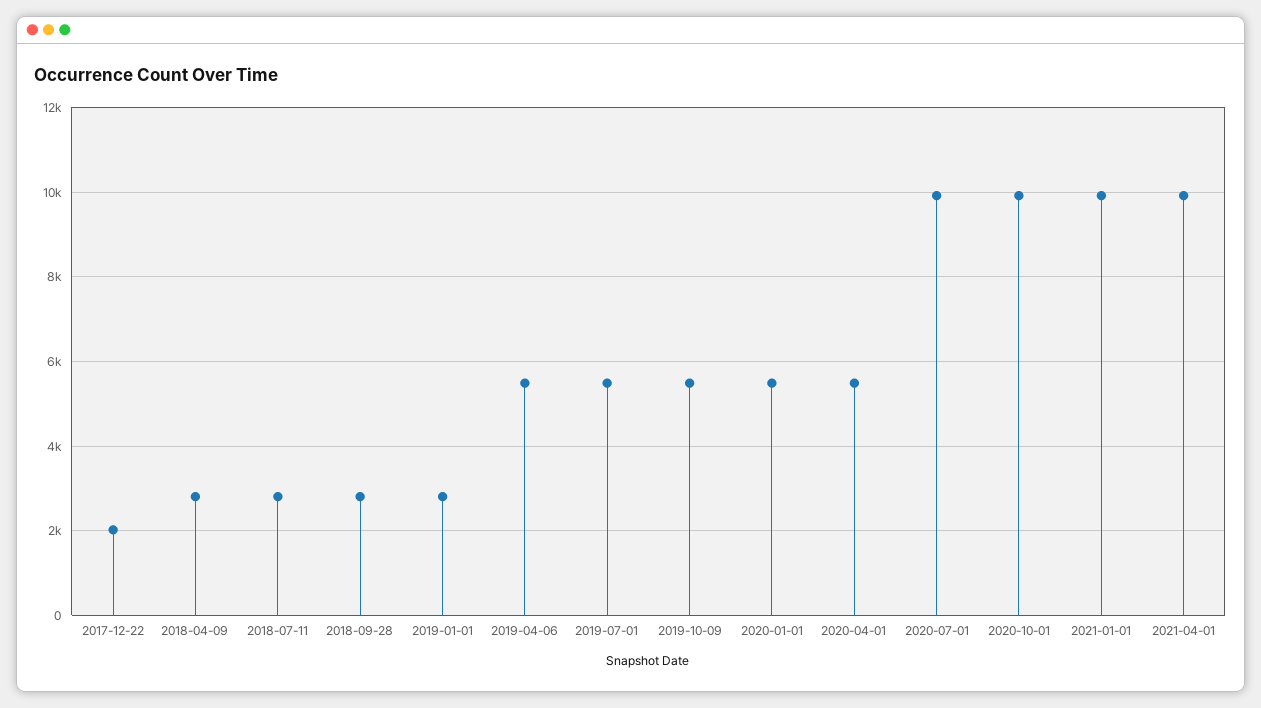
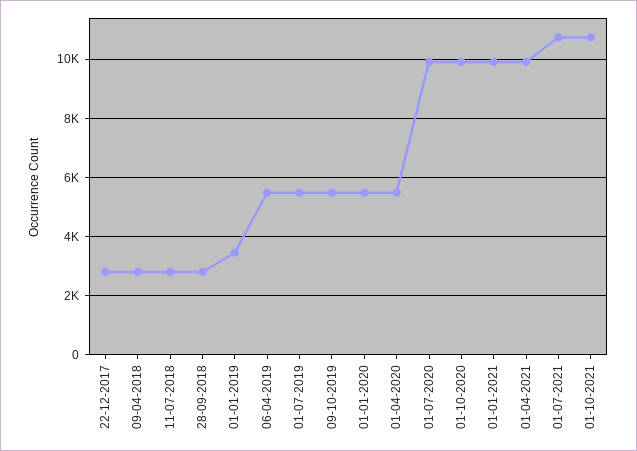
2017-12-22: 2000 -> 2750
2019-01-01: 2800 -> 3500
01-07-2021: none -> 10750
01-10-2021: none -> 10750

